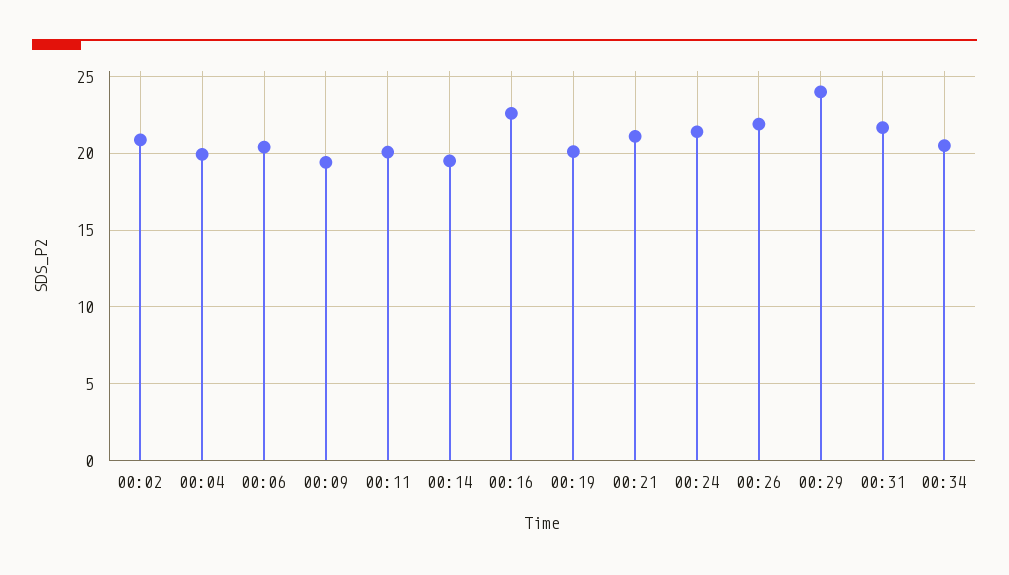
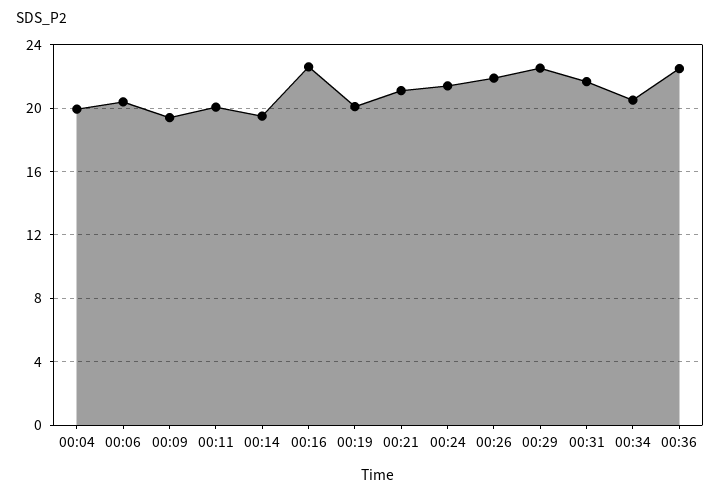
00:02: 21 -> none
00:29: 24 -> 22.5
00:36: none -> 22.5

